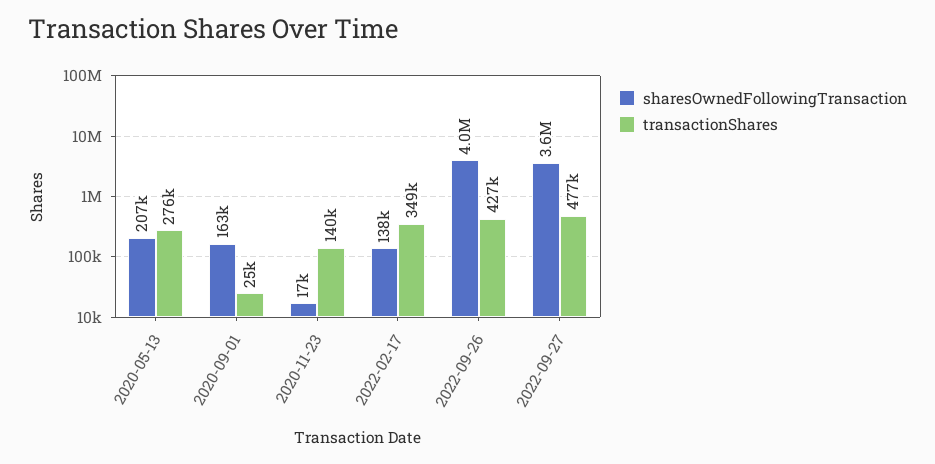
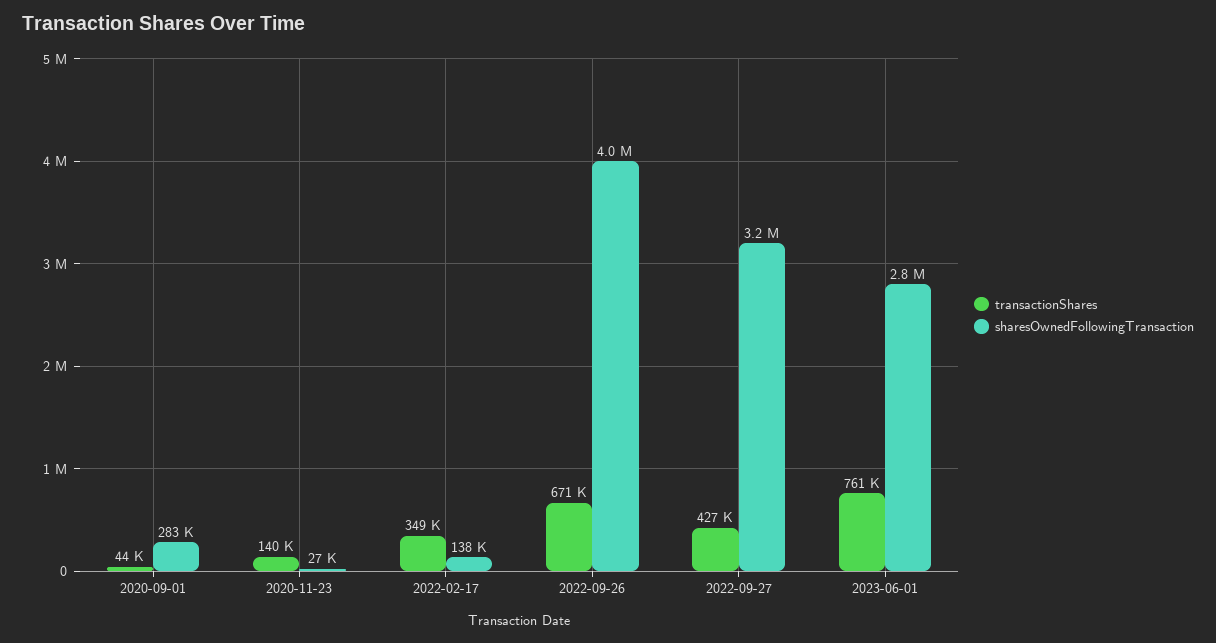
sharesOwnedFollowingTransaction, 2020-05-13: 207000 -> none
transactionShares, 2020-05-13: 276000 -> none
sharesOwnedFollowingTransaction, 2020-09-01: 163000 -> 283000
transactionShares, 2020-09-01: 25000 -> 44000
sharesOwnedFollowingTransaction, 2020-11-23: 17000 -> 27000
transactionShares, 2022-09-26: 427000 -> 671000
sharesOwnedFollowingTransaction, 2022-09-27: 3600000 -> 3200000
transactionShares, 2022-09-27: 477000 -> 427000
transactionShares, 2023-06-01: none -> 761000
sharesOwnedFollowingTransaction, 2023-06-01: none -> 2800000

